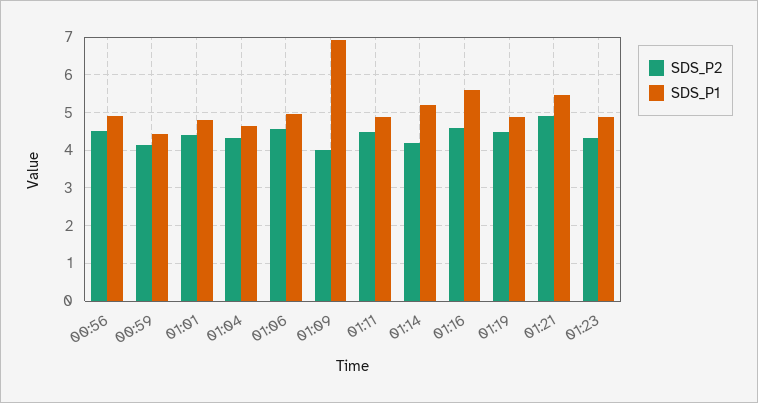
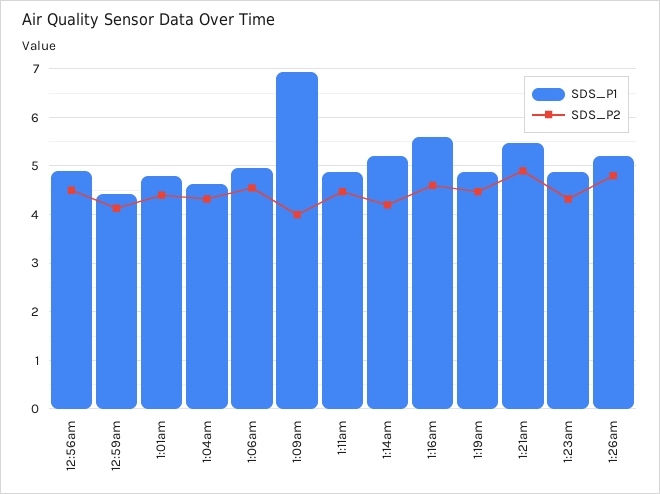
SDS_P1, 1:26am: none -> 5.2
SDS_P2, 1:26am: none -> 4.8

